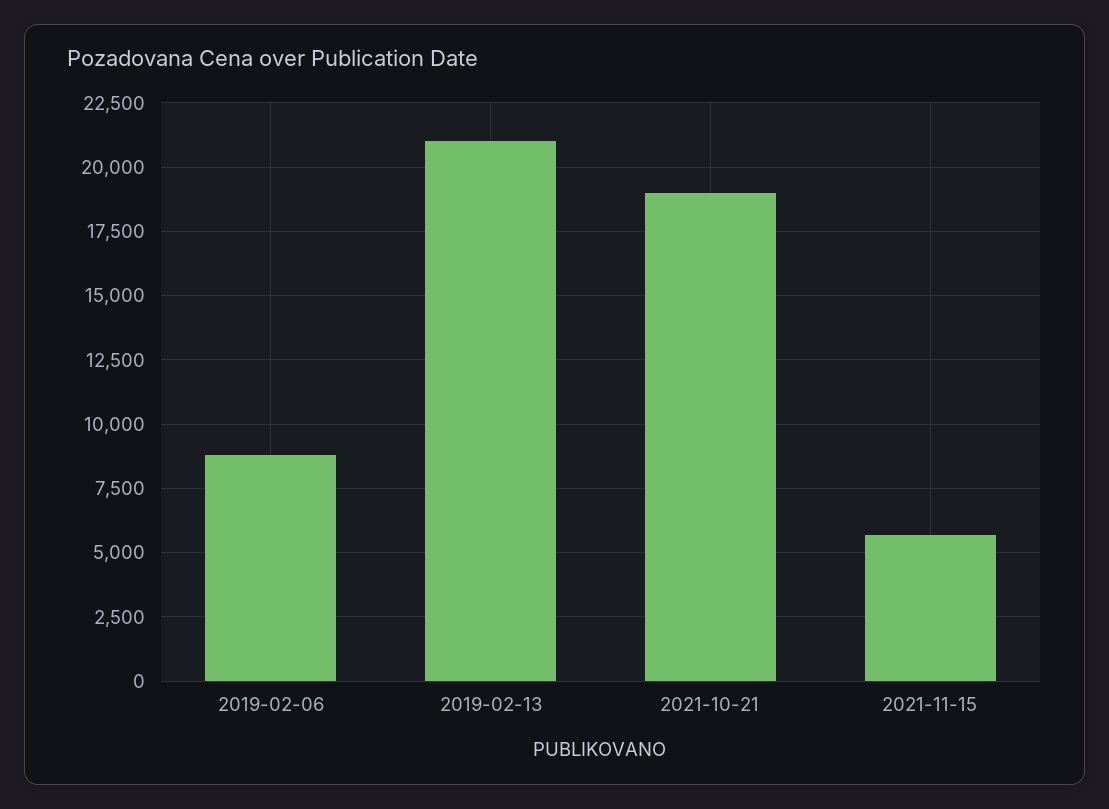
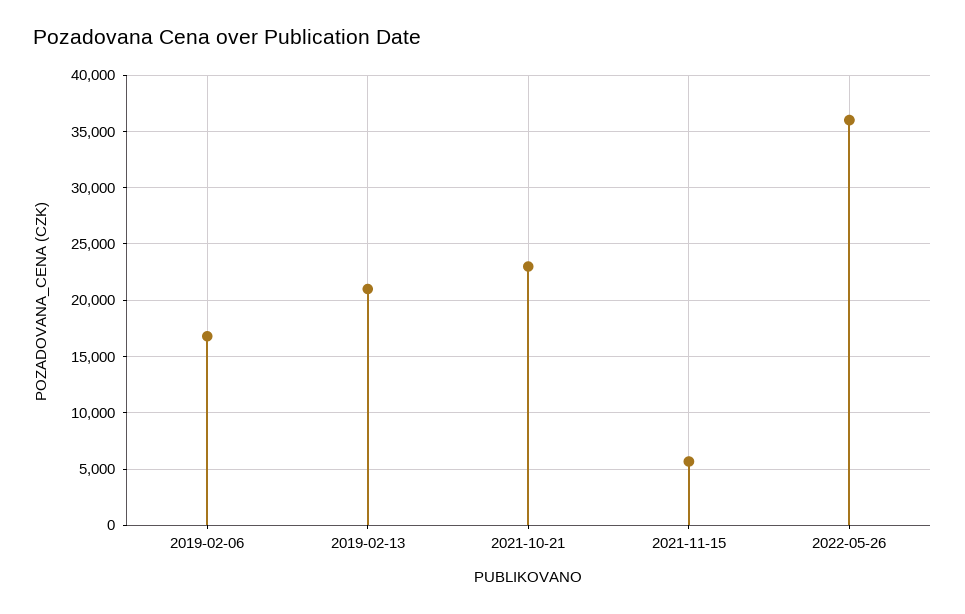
2019-02-06: 8750 -> 17000
2021-10-21: 19000 -> 23000
2022-05-26: none -> 36000

